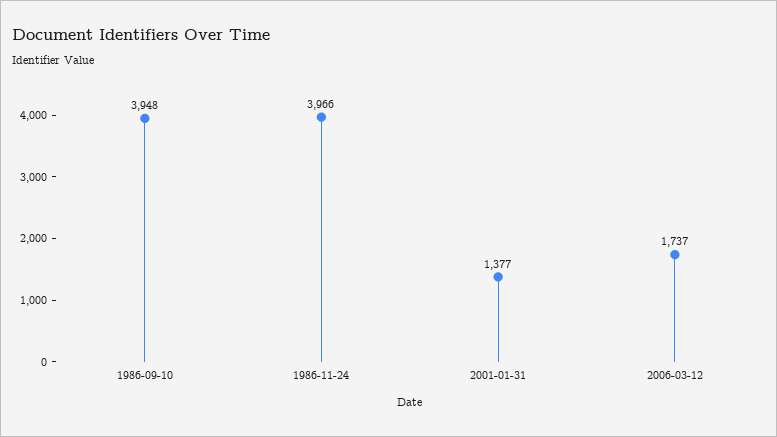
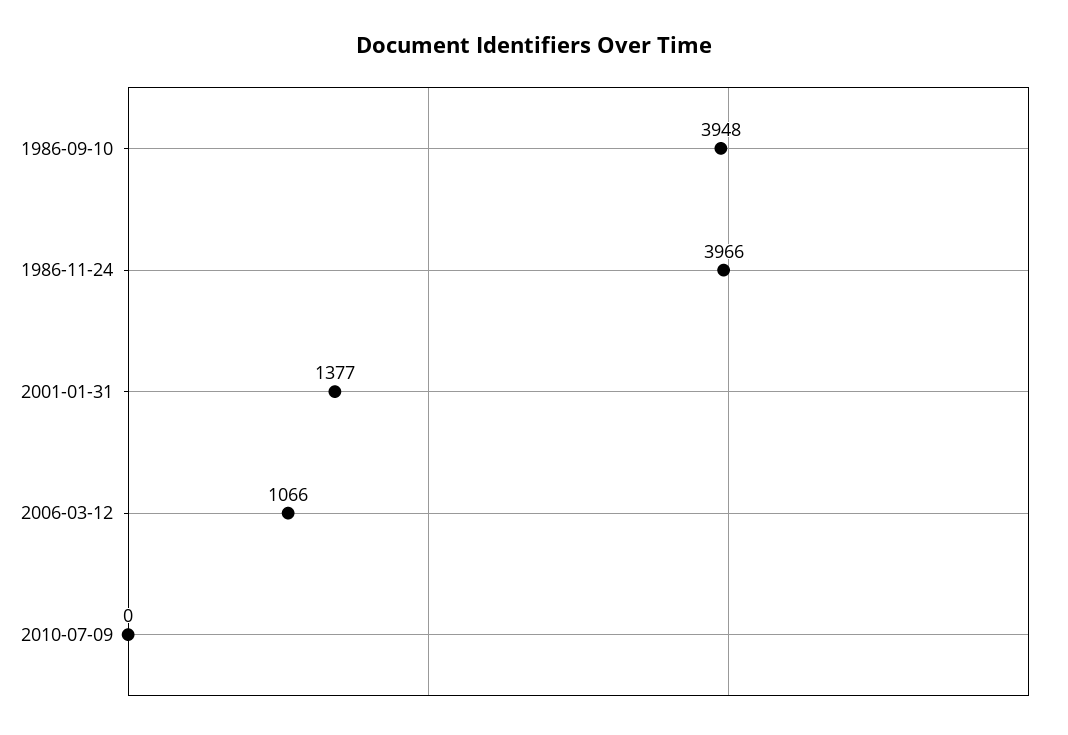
2006-03-12: 1737 -> 1066
2010-07-09: none -> 0

